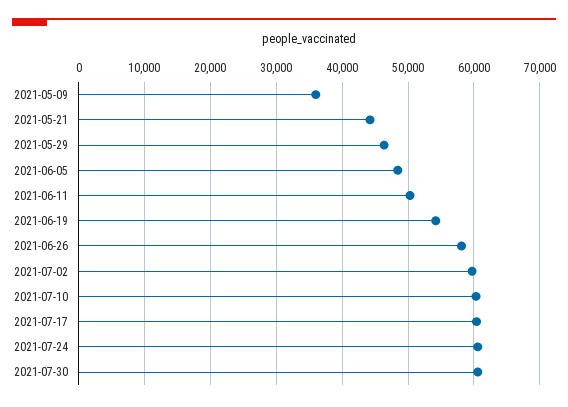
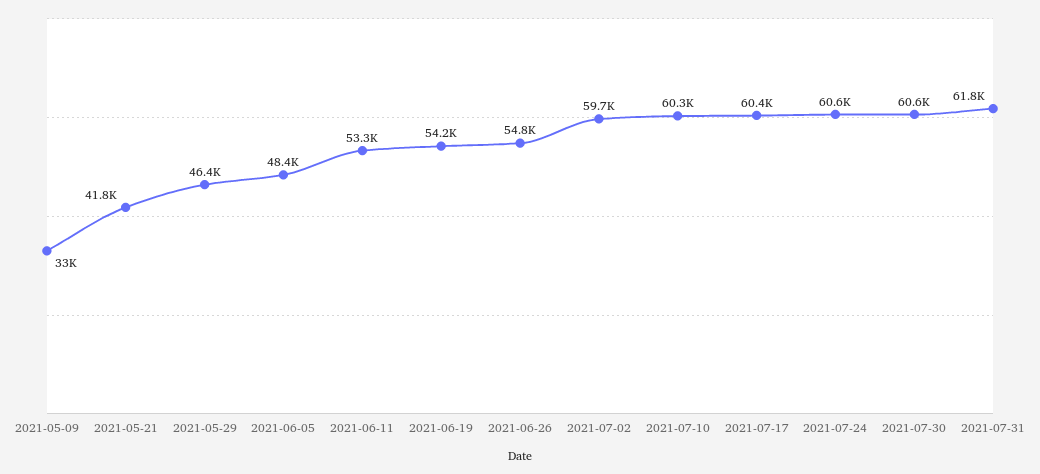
2021-05-09: 36000 -> 33000
2021-05-21: 44000 -> 41800
2021-06-11: 50000 -> 53300
2021-06-26: 58000 -> 54800
2021-07-31: none -> 61800

